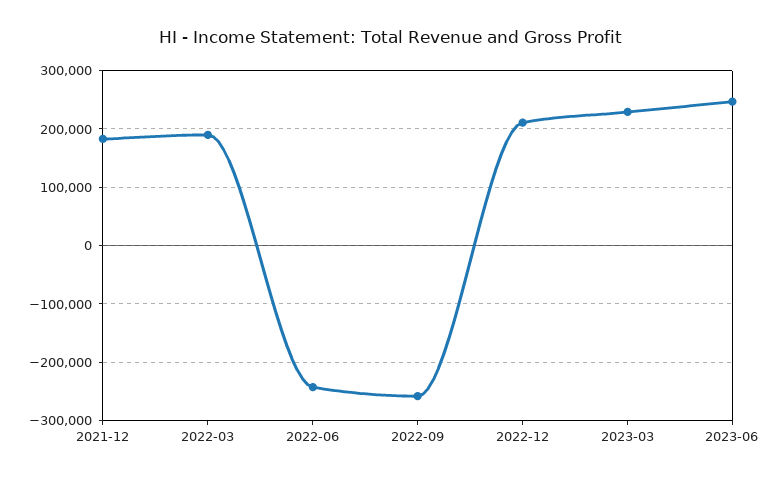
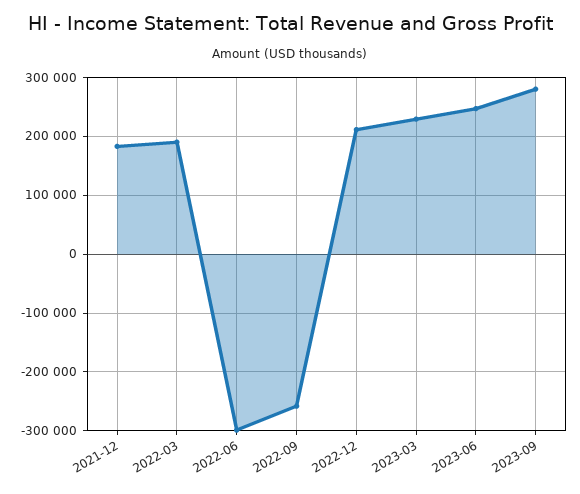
2022-06: -240000 -> -300000
2023-09: none -> 280000

